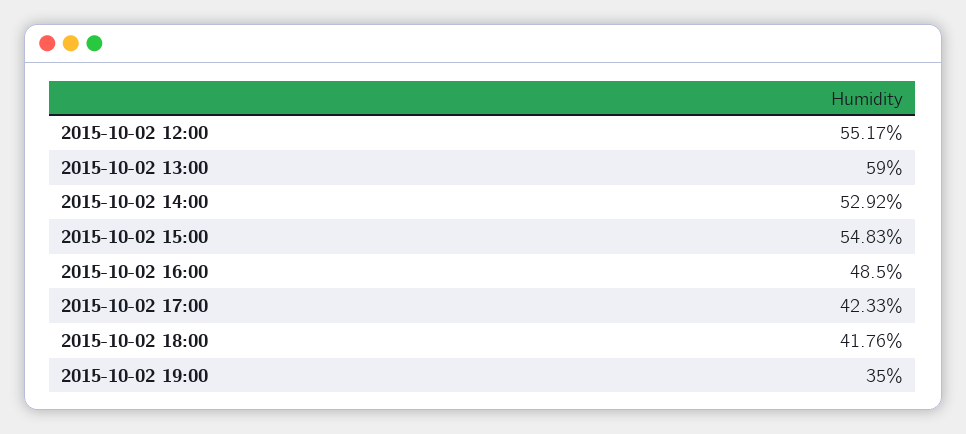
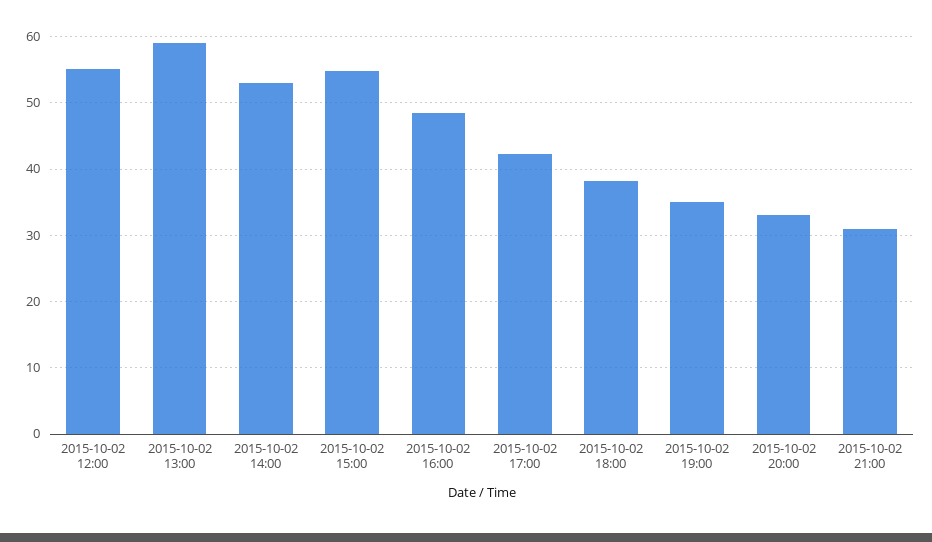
2015-10-02 18:00: 41.76 -> 38
2015-10-02 20:00: none -> 33
2015-10-02 21:00: none -> 31

